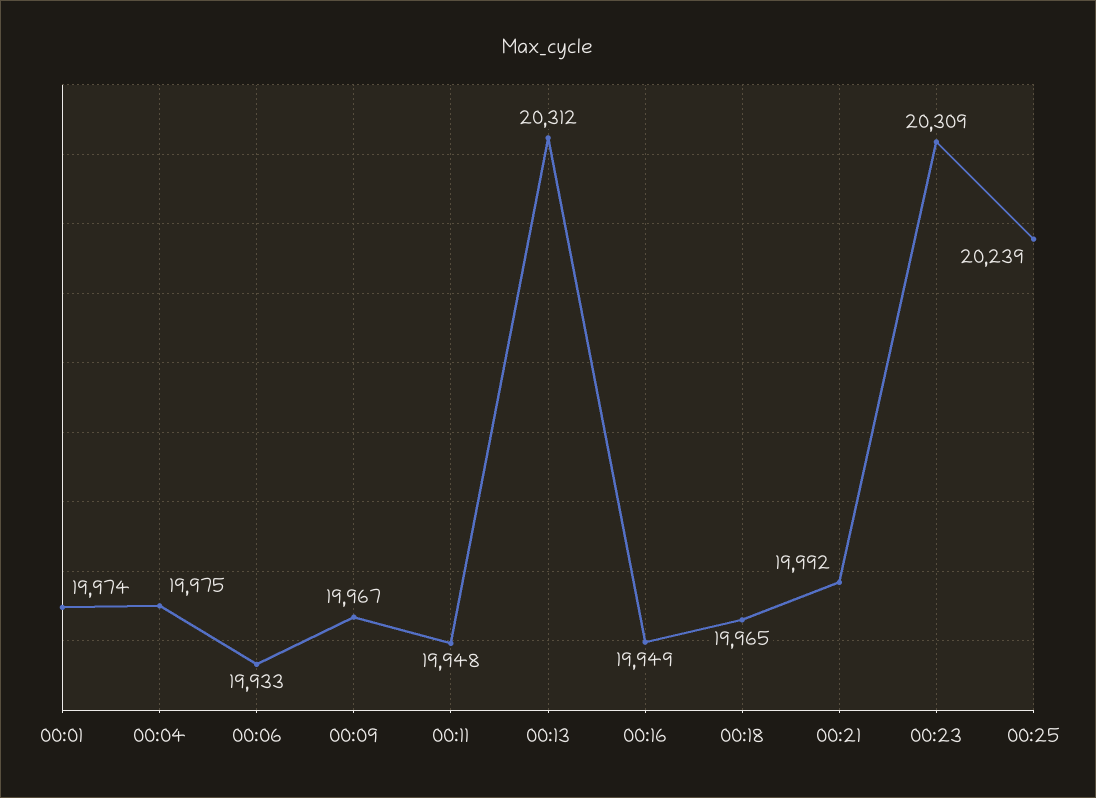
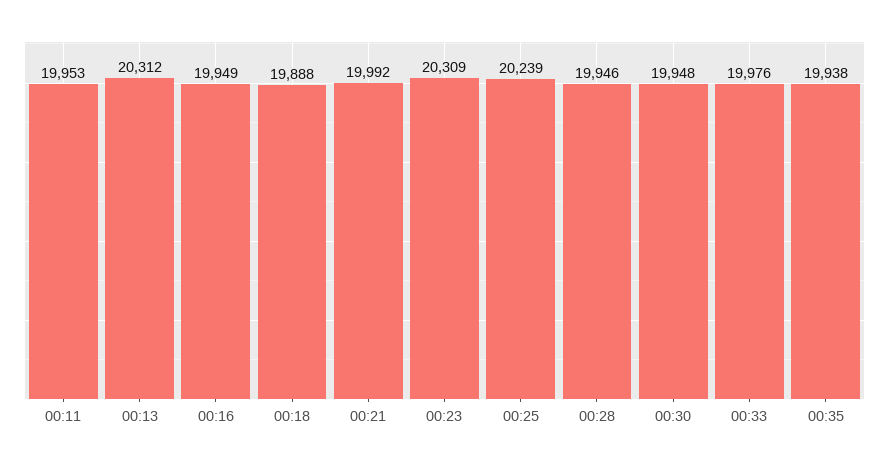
00:01: 19974 -> none
00:04: 19975 -> none
00:06: 19933 -> none
00:09: 19967 -> none
00:11: 19948 -> 19953
00:18: 19965 -> 19888
00:28: none -> 19946
00:30: none -> 19948
00:33: none -> 19976
00:35: none -> 19938

